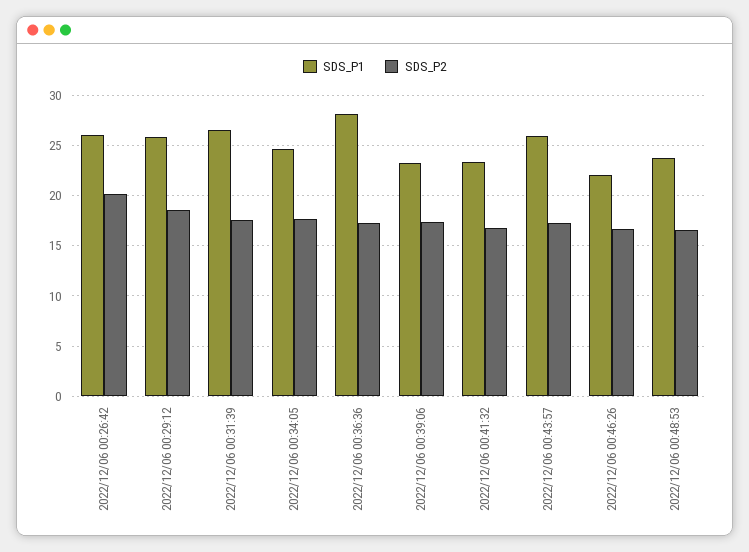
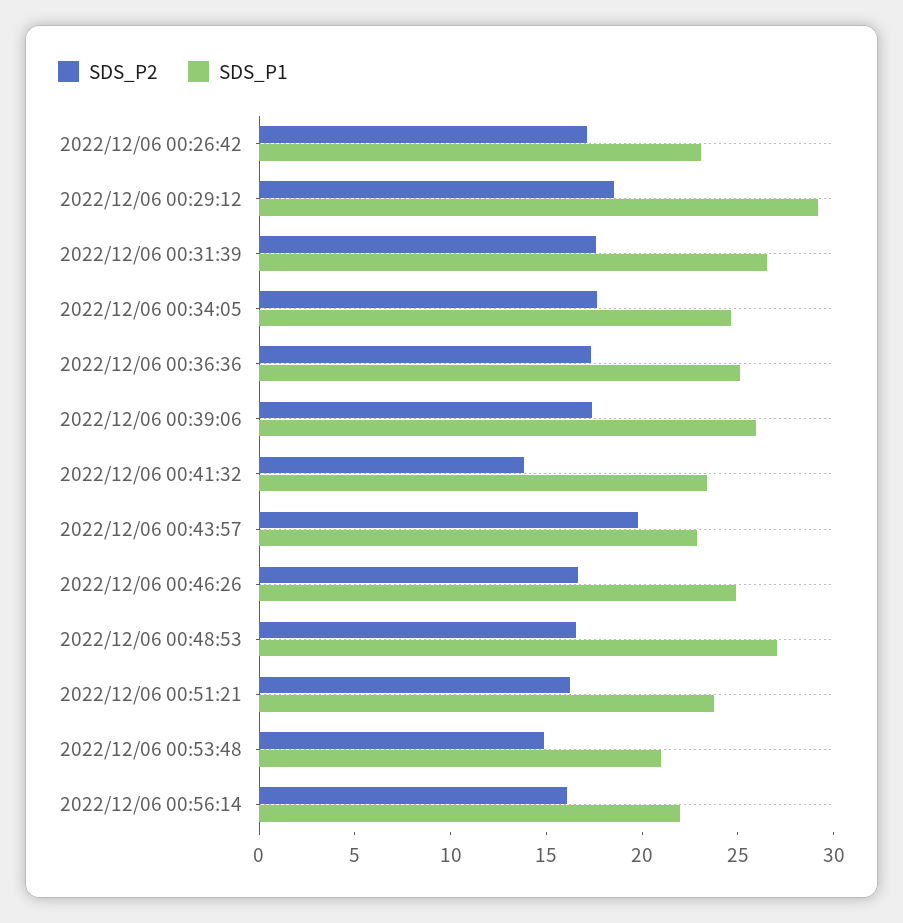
SDS_P1, 2022/12/06 00:26:42: 26 -> 23
SDS_P2, 2022/12/06 00:26:42: 20 -> 17
SDS_P1, 2022/12/06 00:29:12: 26 -> 29
SDS_P1, 2022/12/06 00:36:36: 28 -> 25
SDS_P1, 2022/12/06 00:39:06: 23 -> 26
SDS_P2, 2022/12/06 00:41:32: 17 -> 14
SDS_P1, 2022/12/06 00:43:57: 26 -> 23
SDS_P2, 2022/12/06 00:43:57: 17 -> 20
SDS_P1, 2022/12/06 00:46:26: 22 -> 25
SDS_P1, 2022/12/06 00:48:53: 24 -> 27
SDS_P2, 2022/12/06 00:51:21: none -> 16
SDS_P1, 2022/12/06 00:51:21: none -> 24
SDS_P2, 2022/12/06 00:53:48: none -> 15
SDS_P1, 2022/12/06 00:53:48: none -> 21
SDS_P2, 2022/12/06 00:56:14: none -> 16
SDS_P1, 2022/12/06 00:56:14: none -> 22

